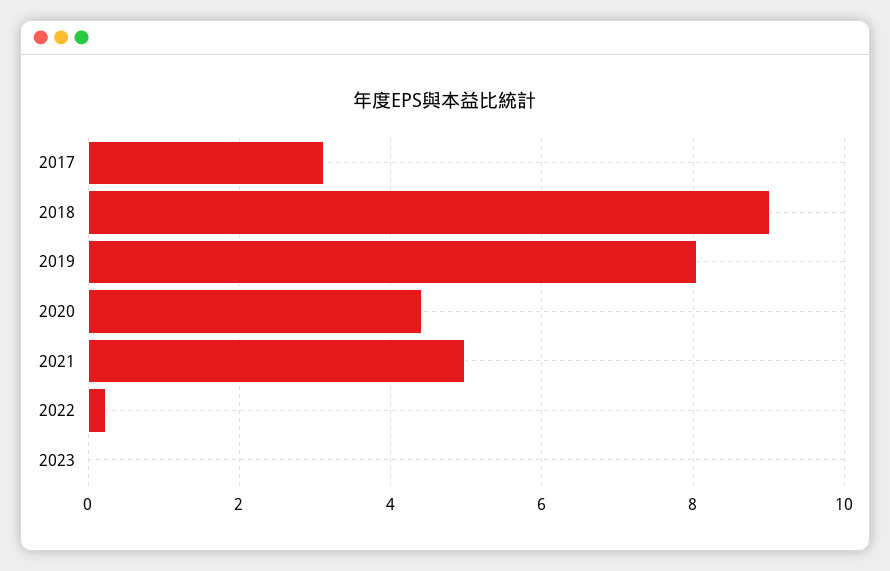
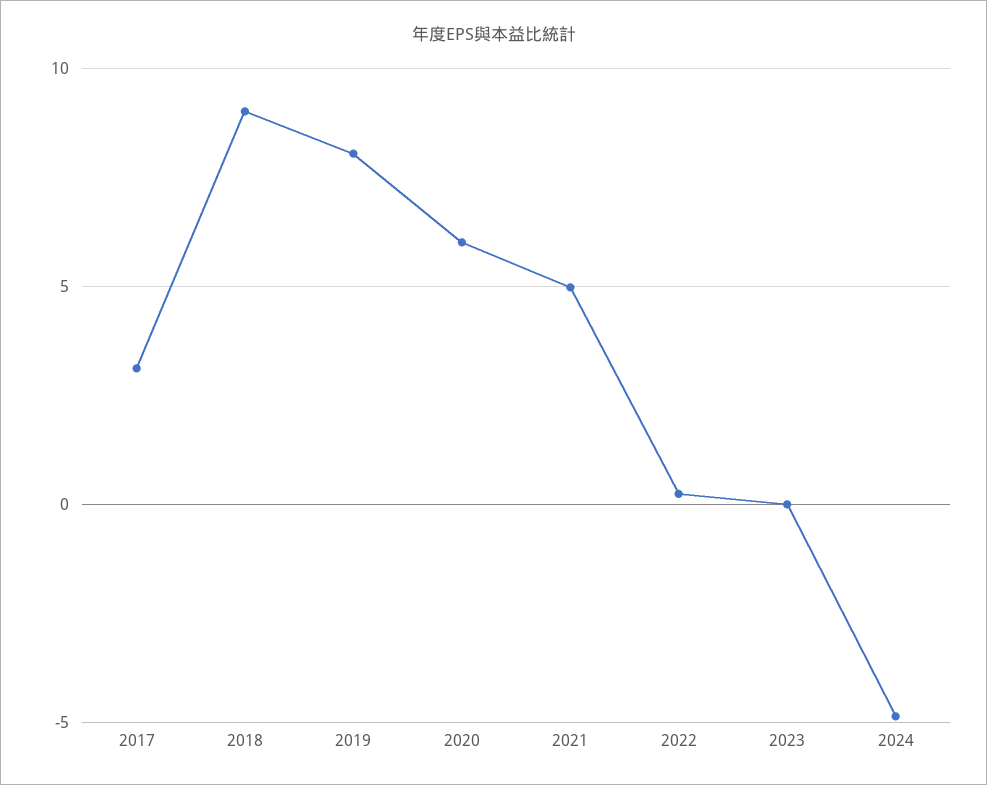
2020: 4.4 -> 6
2024: none -> -5

